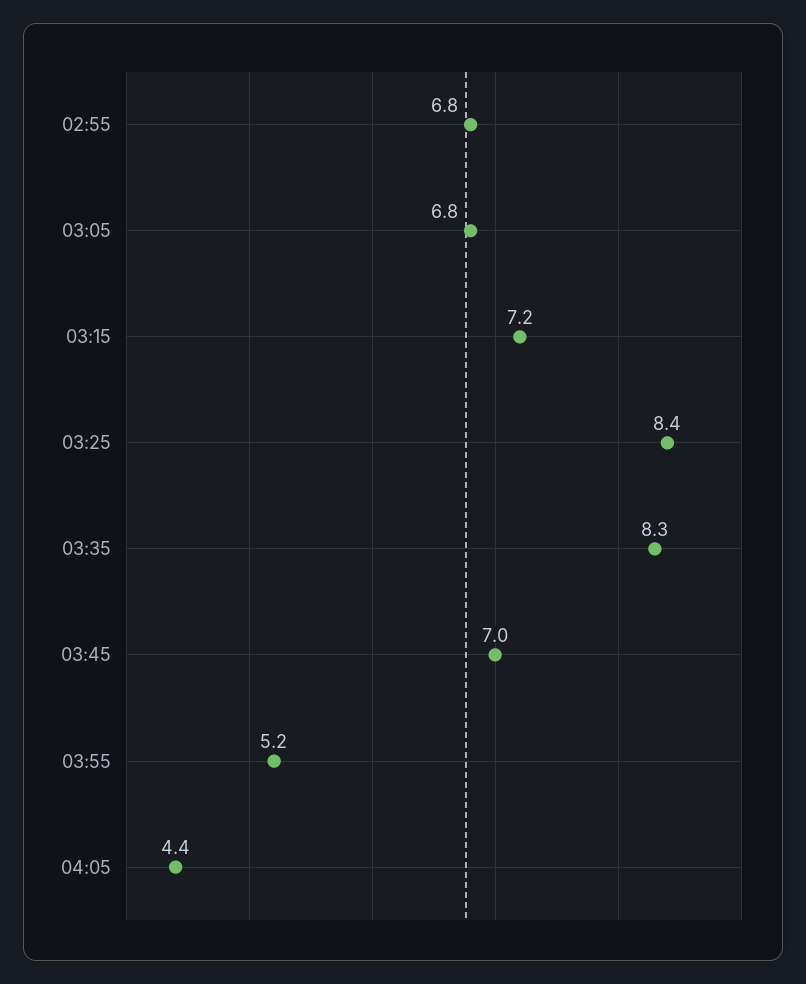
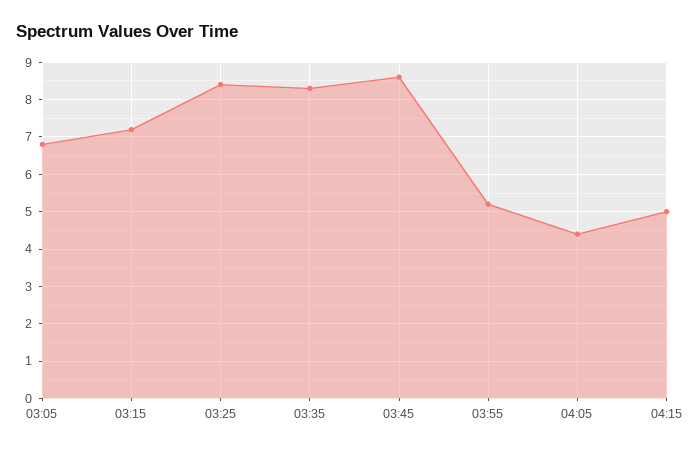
02:55: 6.8 -> none
03:45: 7 -> 8.5
04:15: none -> 5

